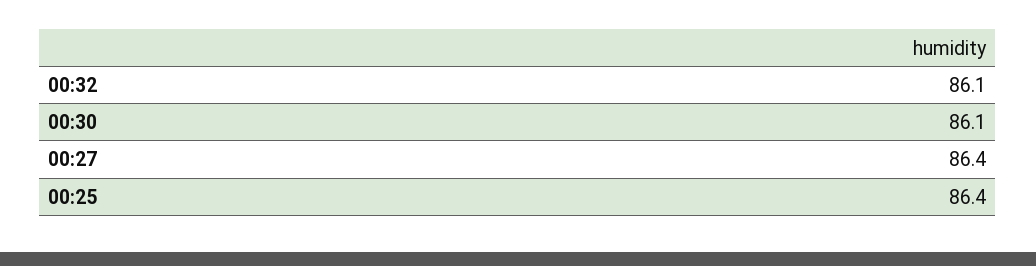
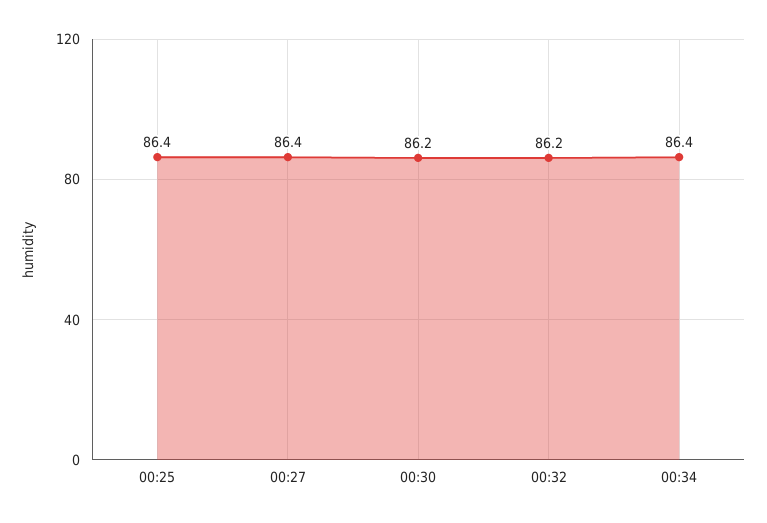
00:32: 86.1 -> 86.2
00:30: 86.1 -> 86.2
00:34: none -> 86.4

